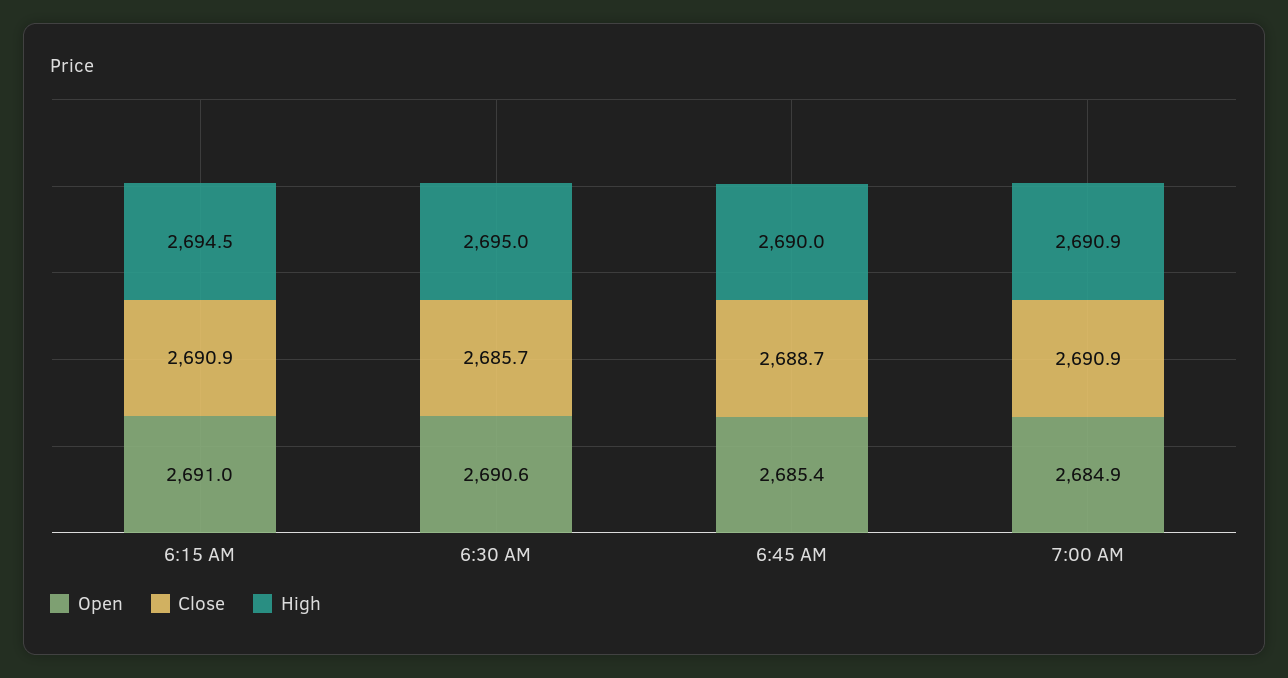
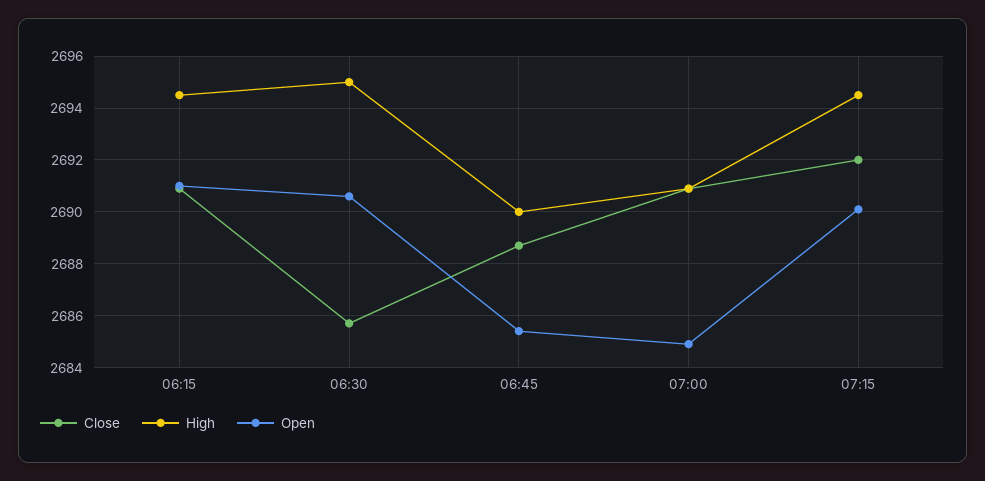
Close, 07:15: none -> 2692
High, 07:15: none -> 2694.5
Open, 07:15: none -> 2690

